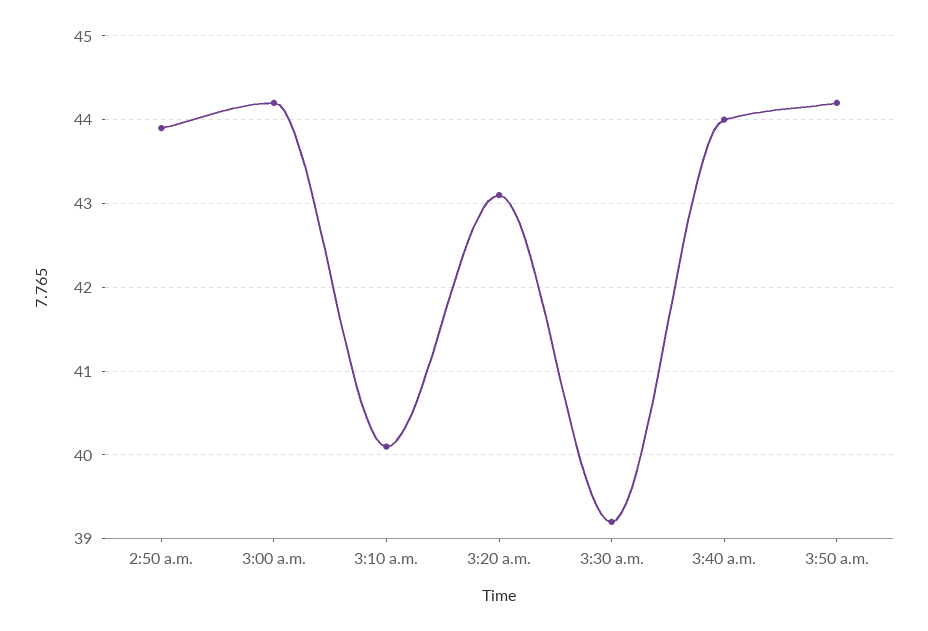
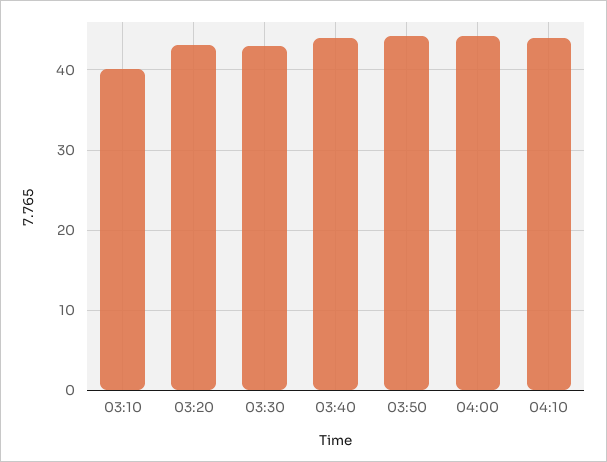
2:50 a.m.: 43.9 -> none
3:00 a.m.: 44.2 -> none
3:30 a.m.: 39.2 -> 43
04:00: none -> 44
04:10: none -> 44

